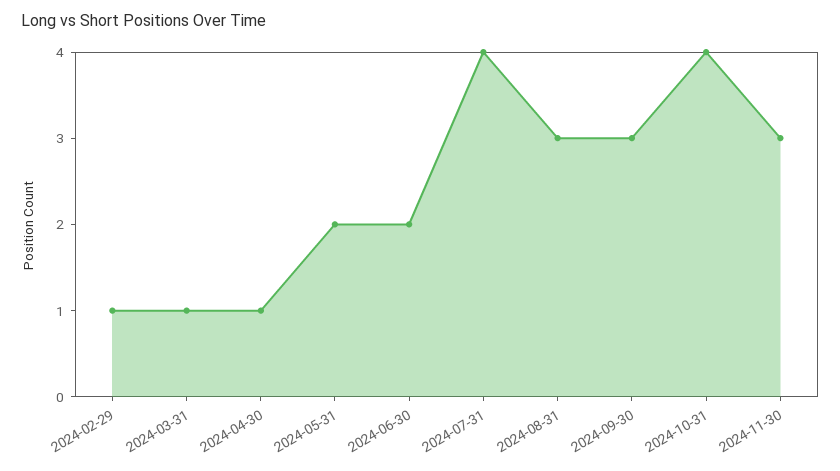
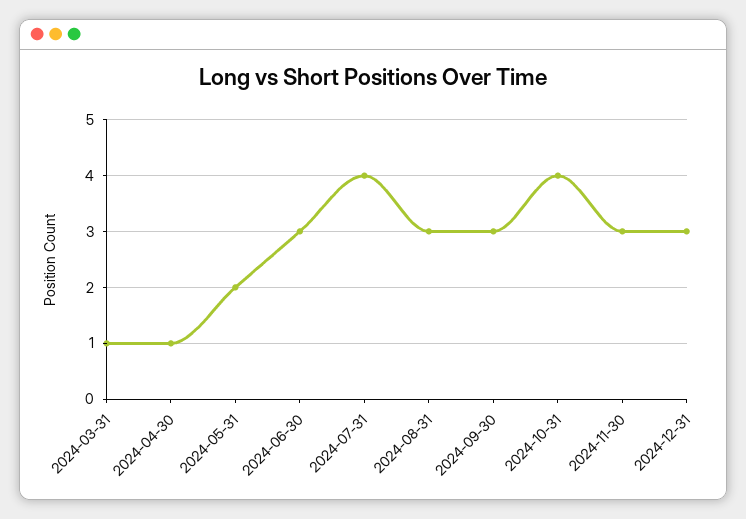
2024-02-29: 1 -> none
2024-06-30: 2 -> 3
2024-12-31: none -> 3

